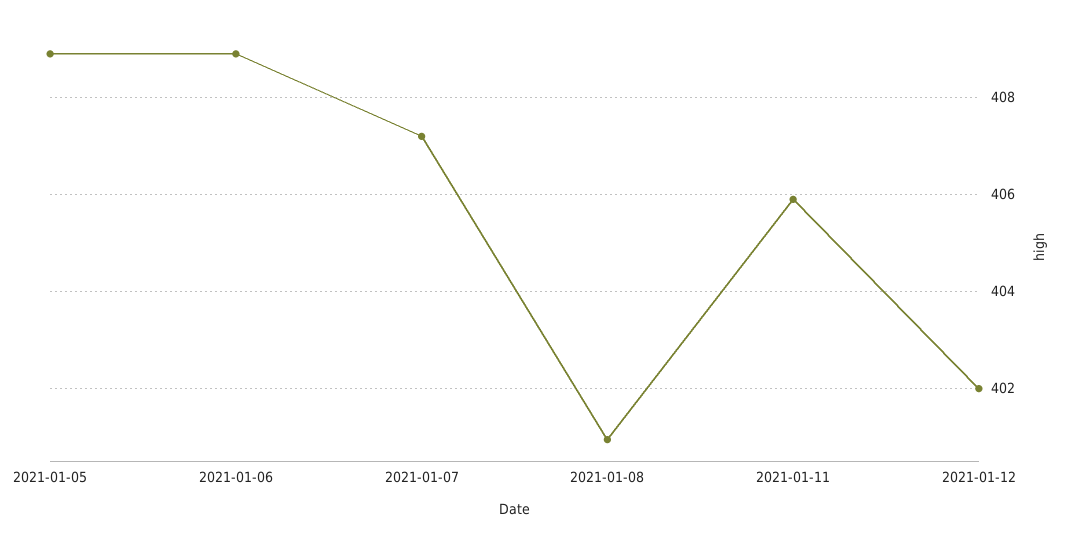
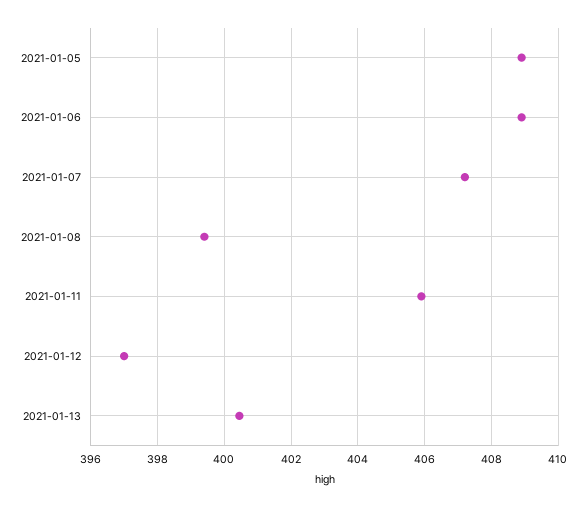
2021-01-08: 401 -> 399.4
2021-01-12: 402 -> 397
2021-01-13: none -> 400.4

